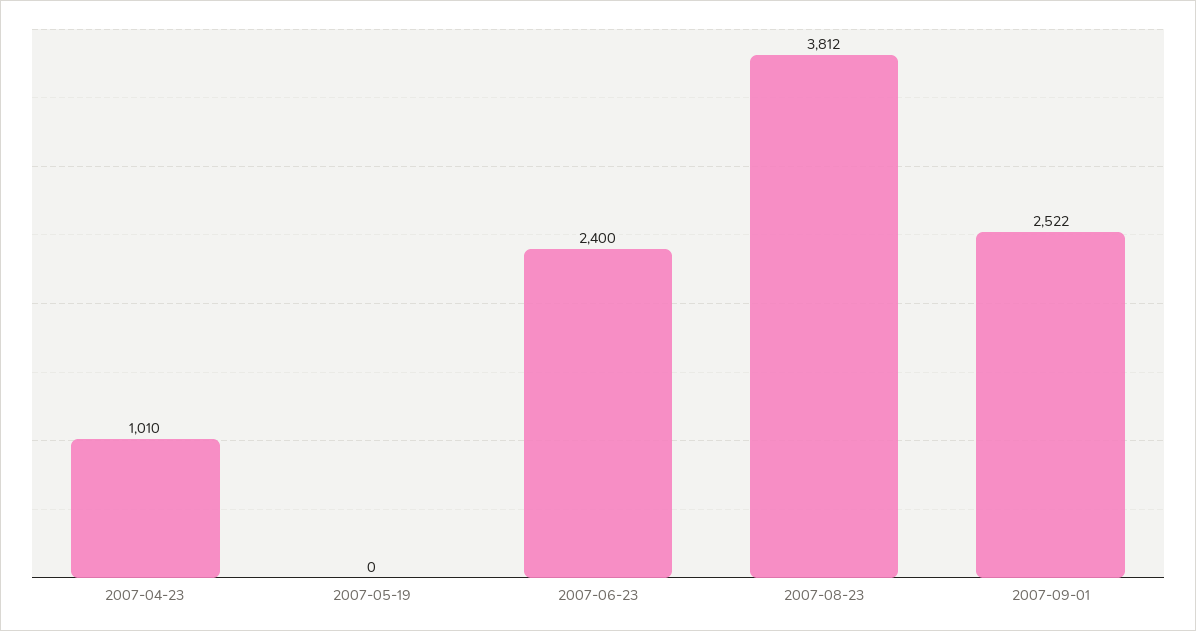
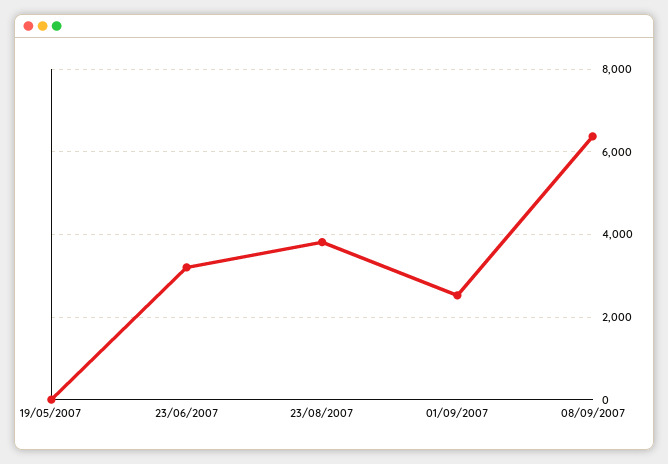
2007-04-23: 1010 -> none
2007-06-23: 2400 -> 3200
08/09/2007: none -> 6400

